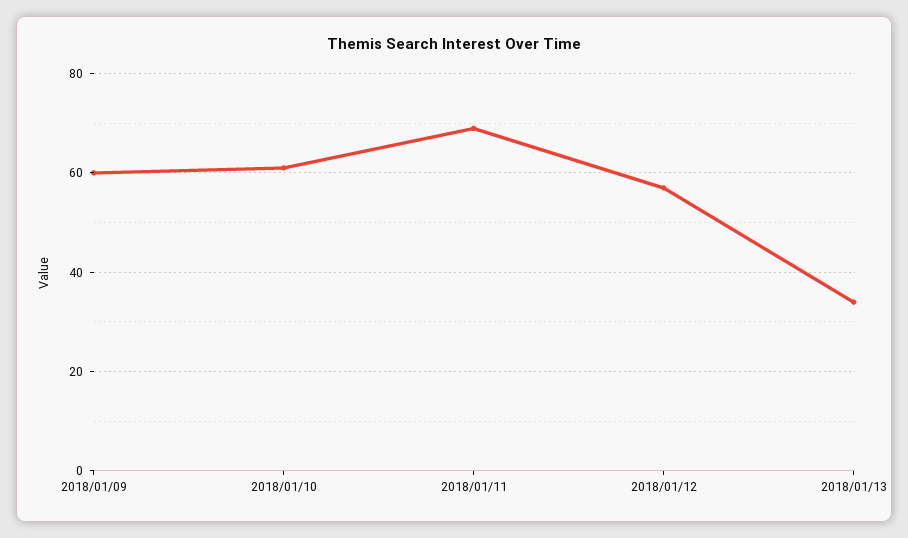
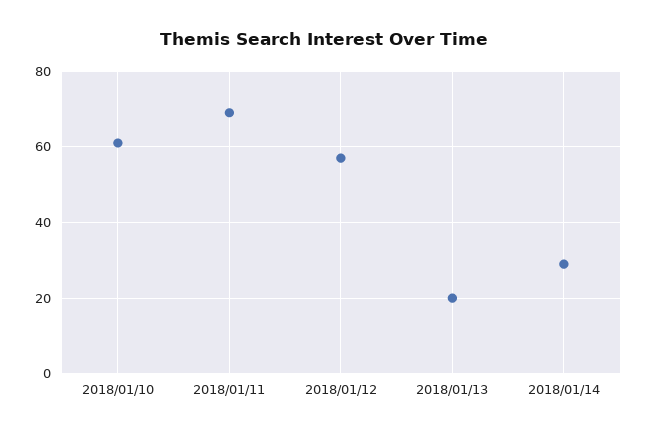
2018/01/09: 60 -> none
2018/01/13: 35 -> 20
2018/01/14: none -> 30

